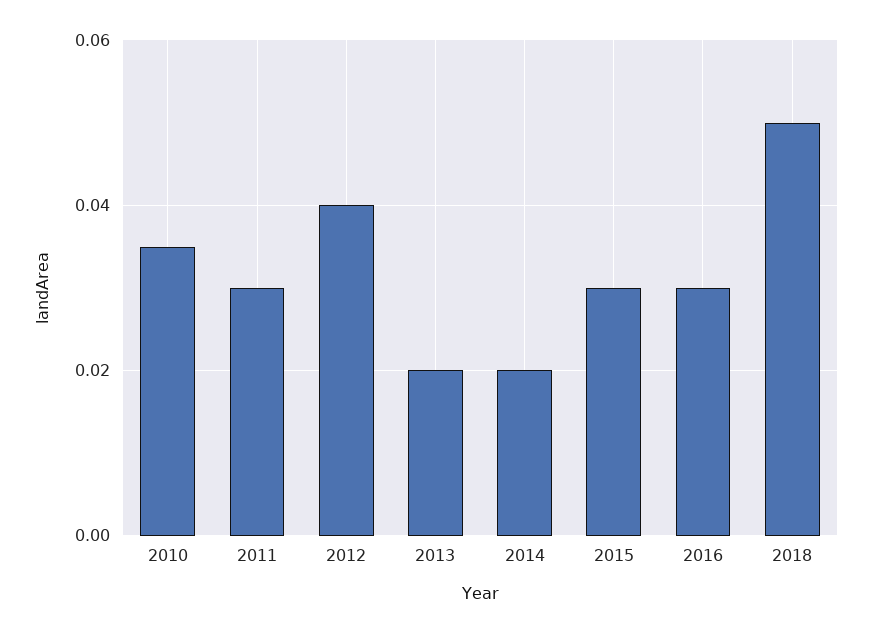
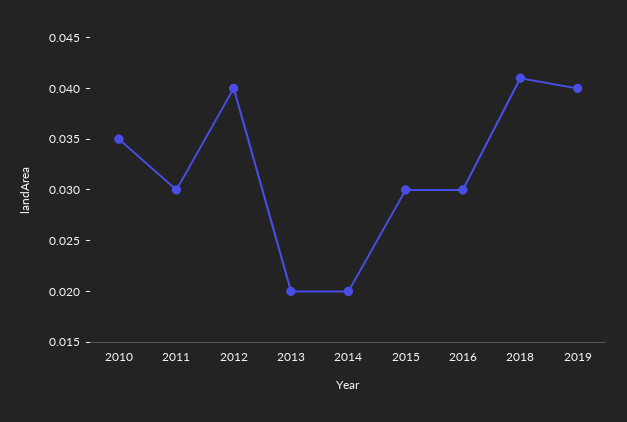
2018: 0.05 -> 0.041
2019: none -> 0.04

